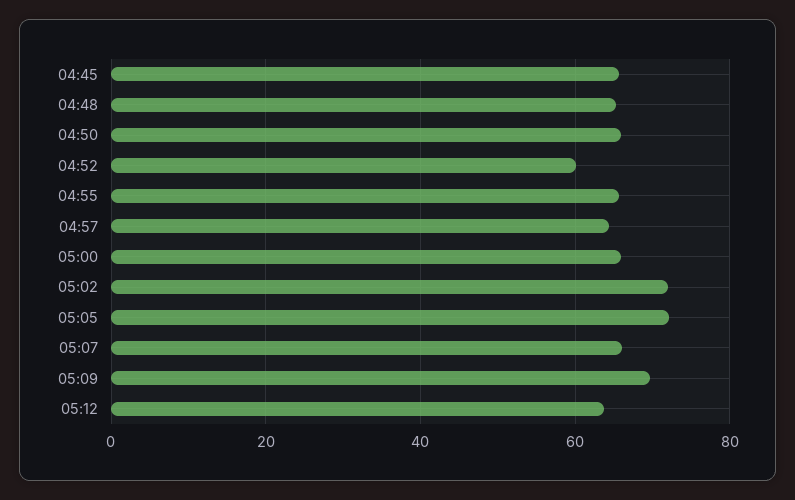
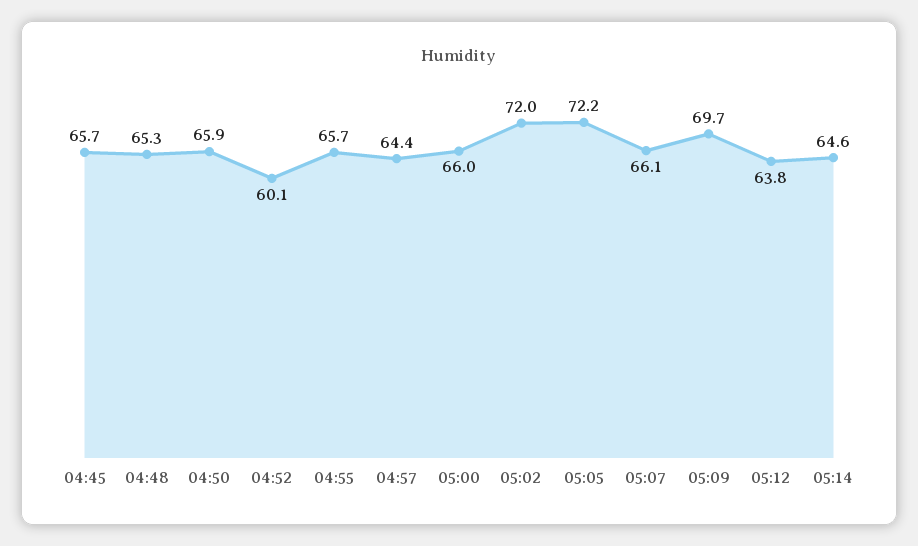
05:14: none -> 64.6

